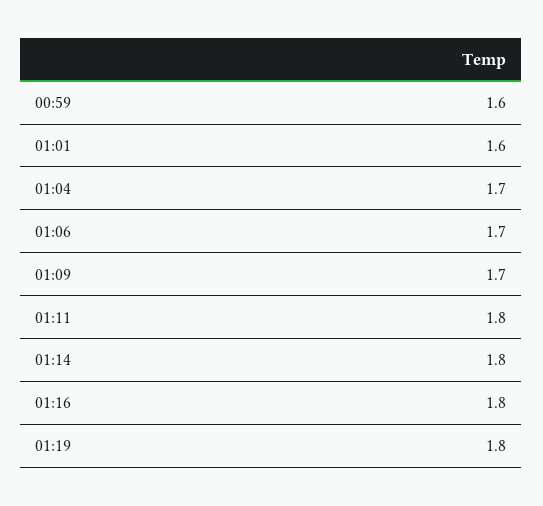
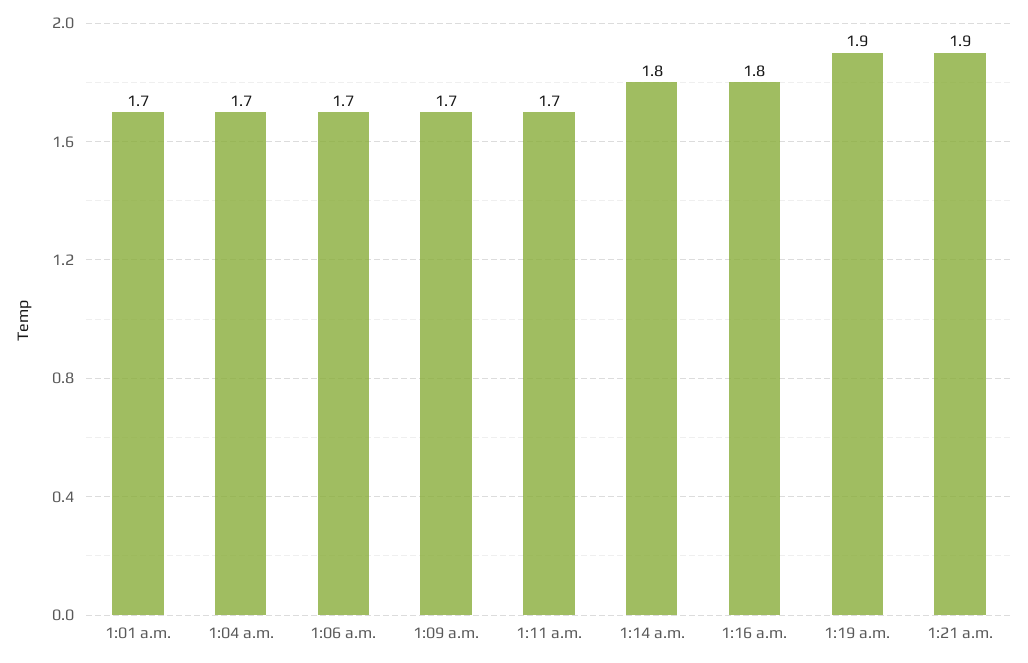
00:59: 1.6 -> none
01:01: 1.6 -> 1.7
01:11: 1.8 -> 1.7
01:19: 1.8 -> 1.9
1:21 a.m.: none -> 1.9

